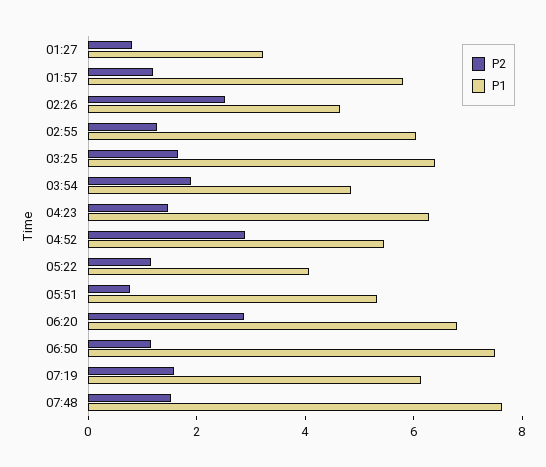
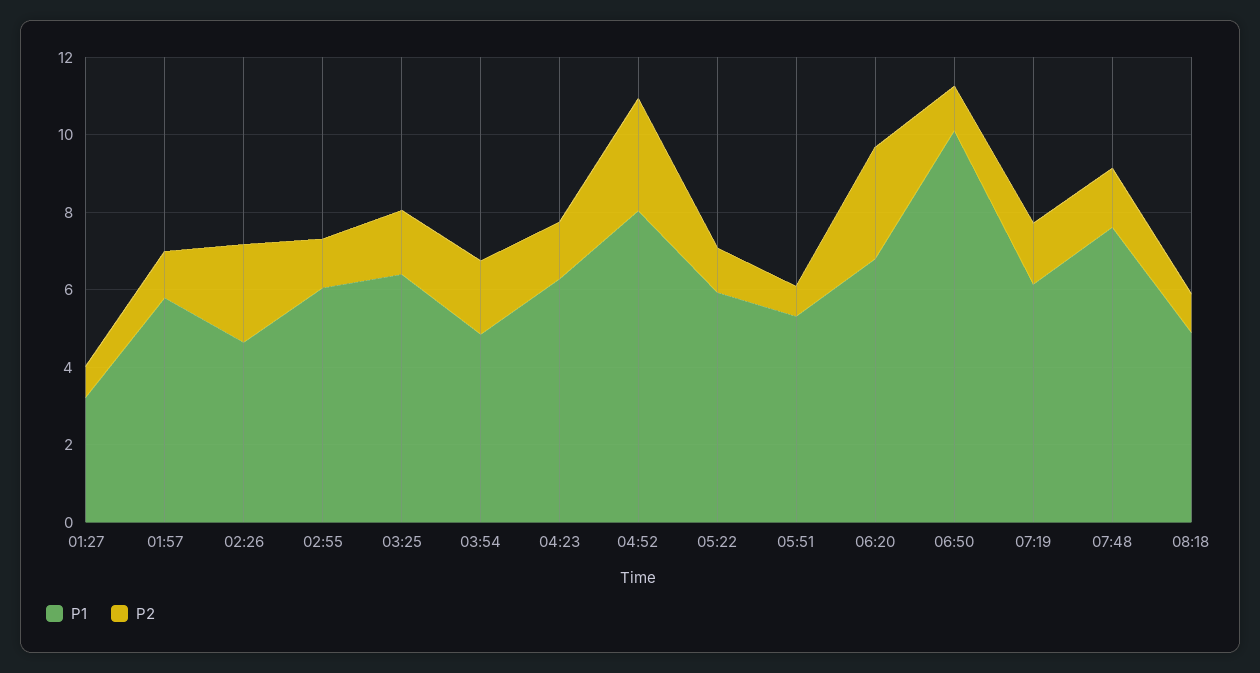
P1, 04:52: 5.5 -> 8
P1, 05:22: 4 -> 6
P1, 06:50: 7.5 -> 10
P1, 08:18: none -> 5
P2, 08:18: none -> 1

